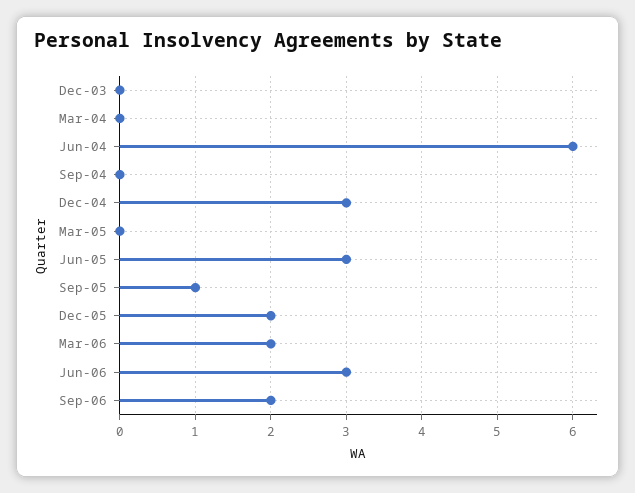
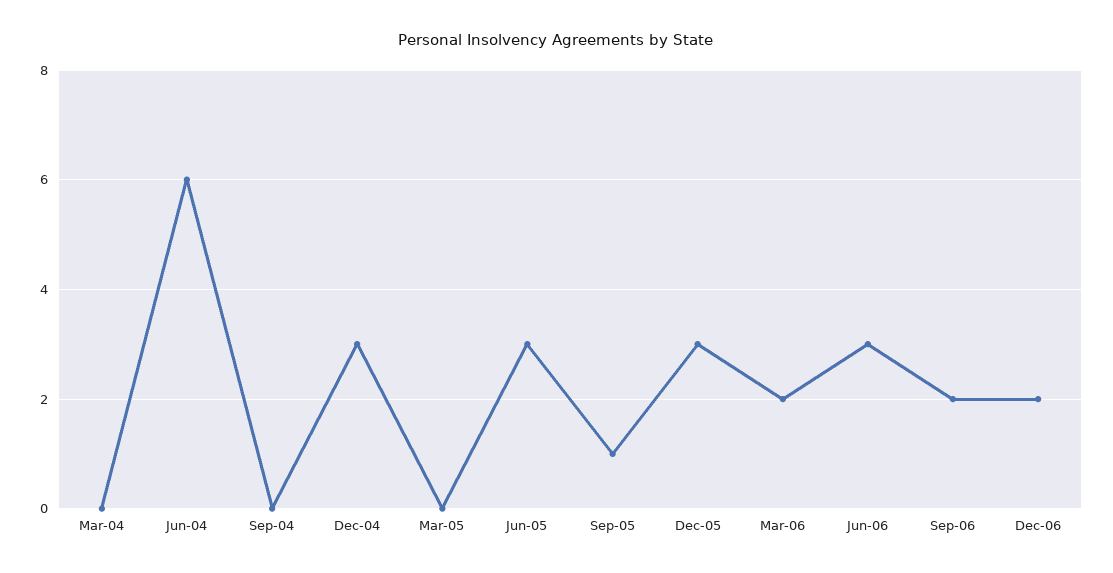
Dec-03: 0 -> none
Dec-05: 2 -> 3
Dec-06: none -> 2

